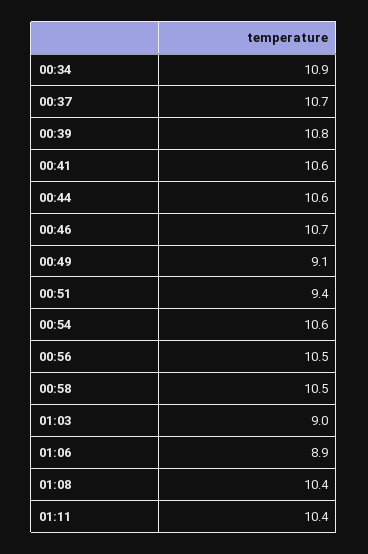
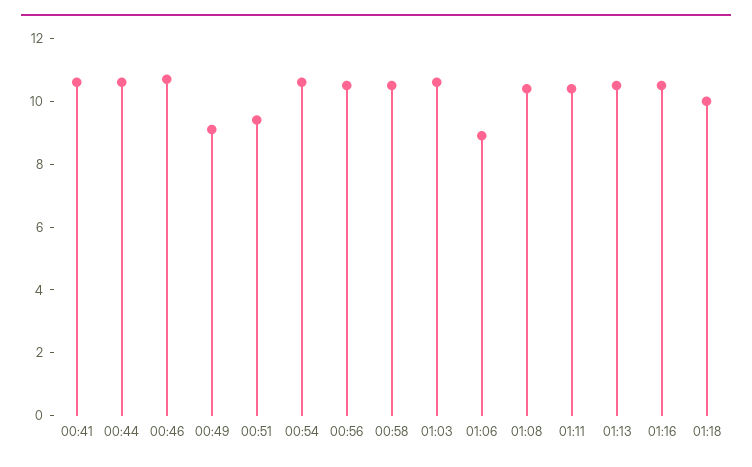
00:34: 10.9 -> none
00:37: 10.7 -> none
00:39: 10.8 -> none
01:03: 9 -> 10.5
01:13: none -> 10.5
01:16: none -> 10.5
01:18: none -> 10

